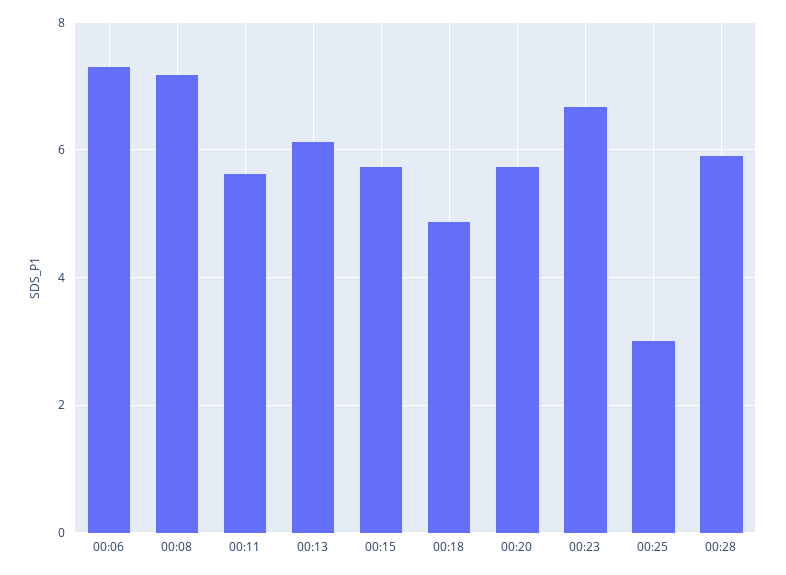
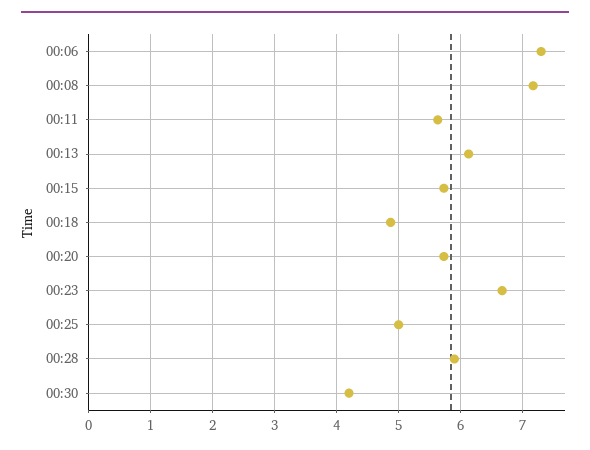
00:25: 3 -> 5
00:30: none -> 4.2

